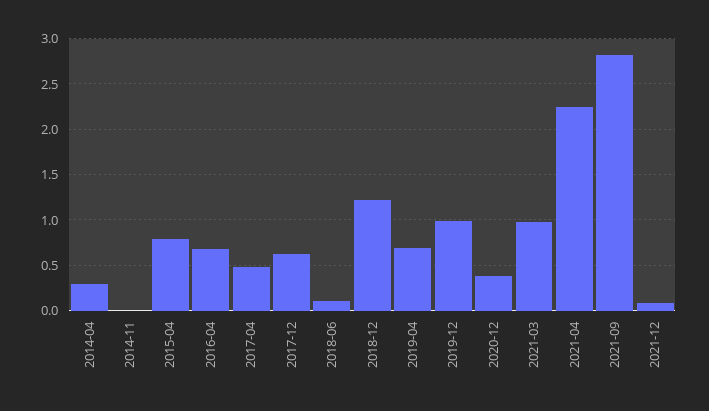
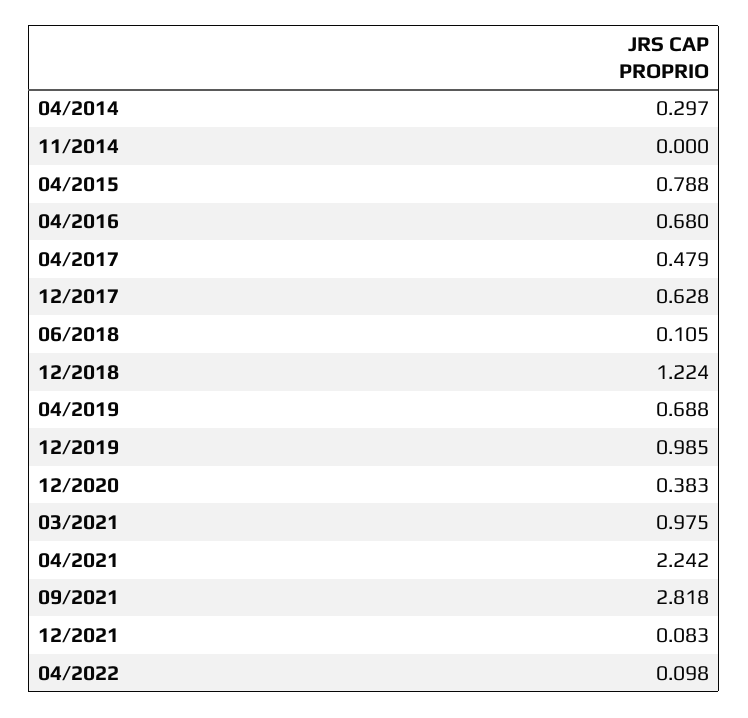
04/2022: none -> 0.098

